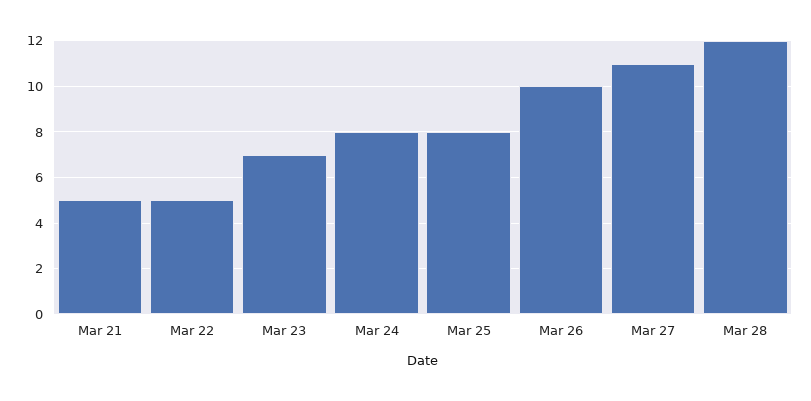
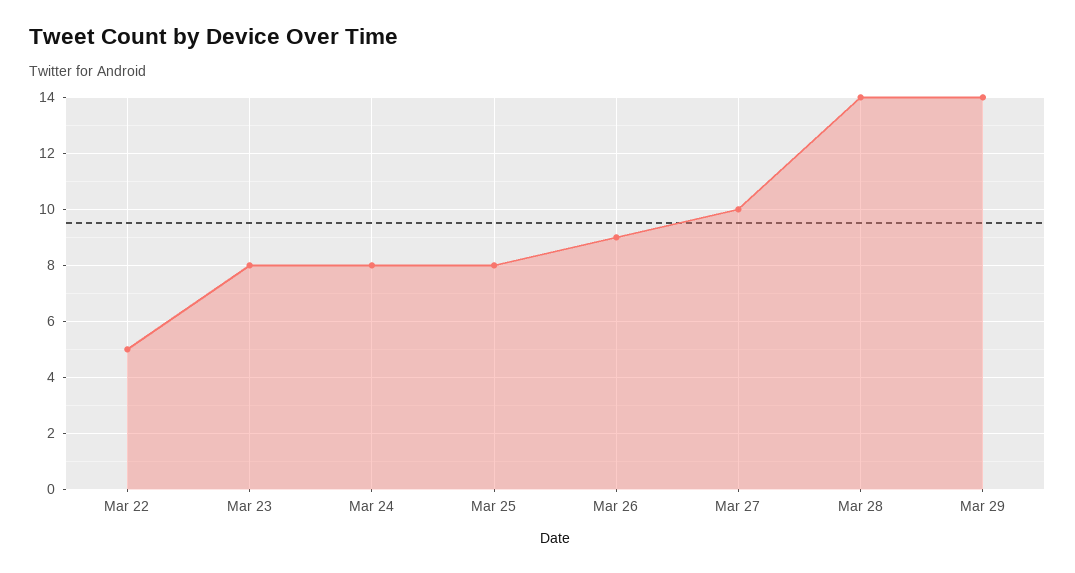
Mar 21: 5 -> none
Mar 23: 7 -> 8
Mar 26: 10 -> 9
Mar 27: 11 -> 10
Mar 28: 12 -> 14
Mar 29: none -> 14

